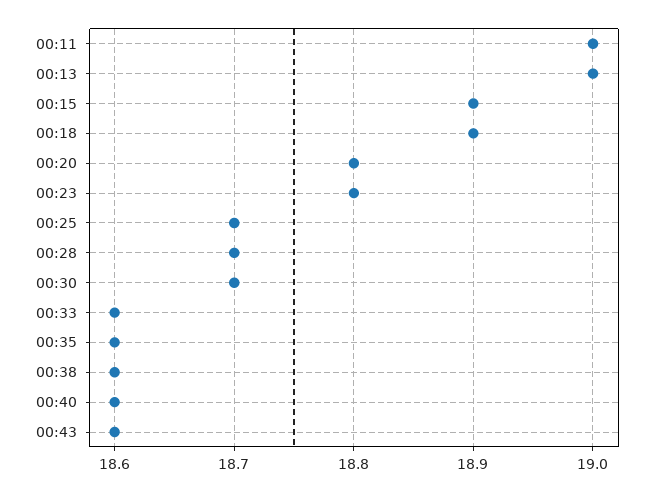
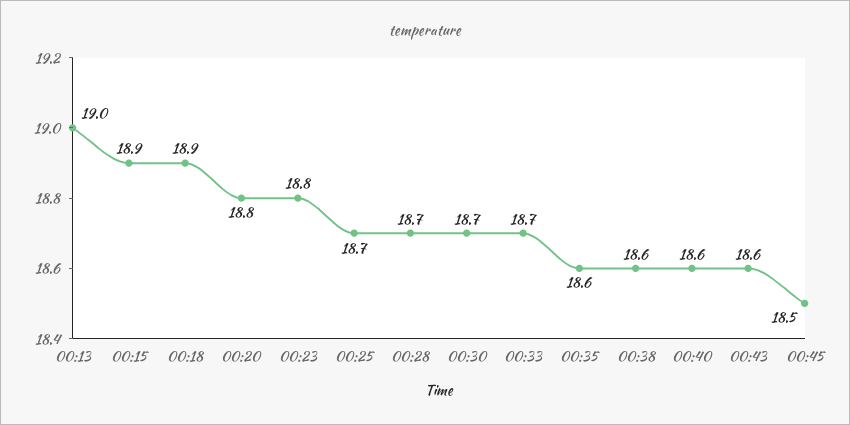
00:11: 19 -> none
00:33: 18.6 -> 18.7
00:45: none -> 18.5

